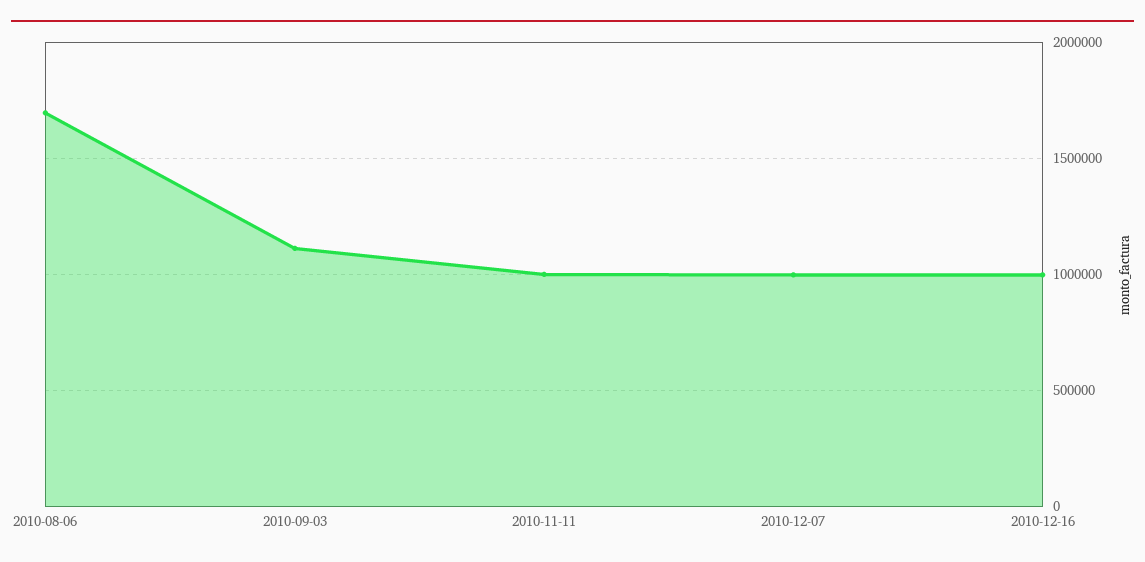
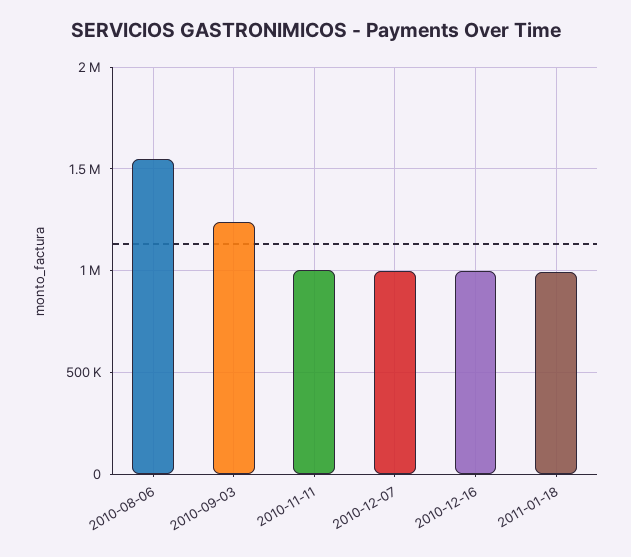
2010-08-06: 1700000 -> 1550000
2010-09-03: 1100000 -> 1250000
2011-01-18: none -> 1000000

